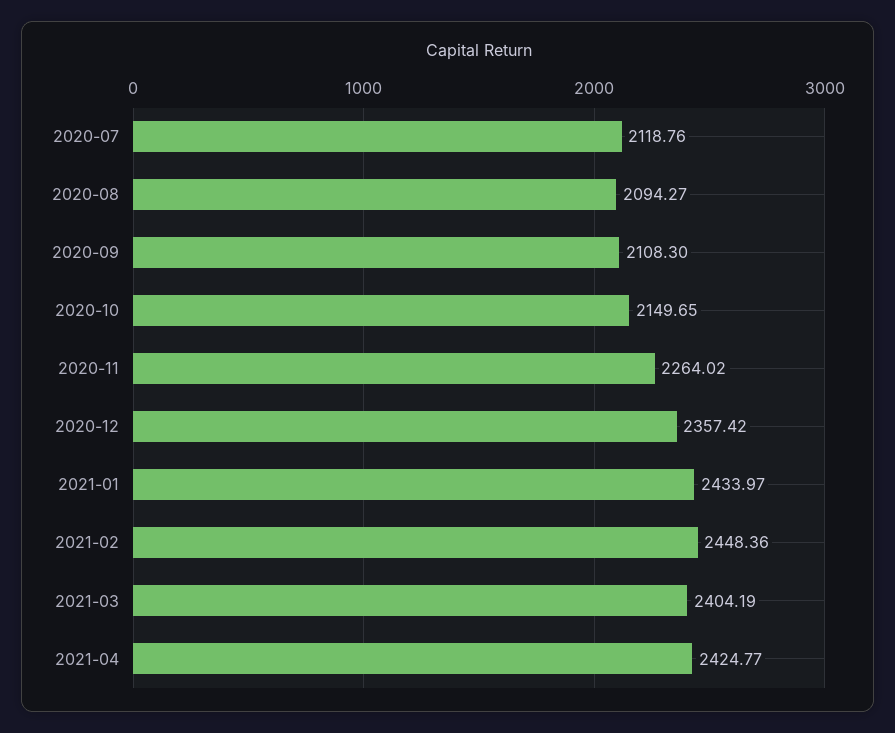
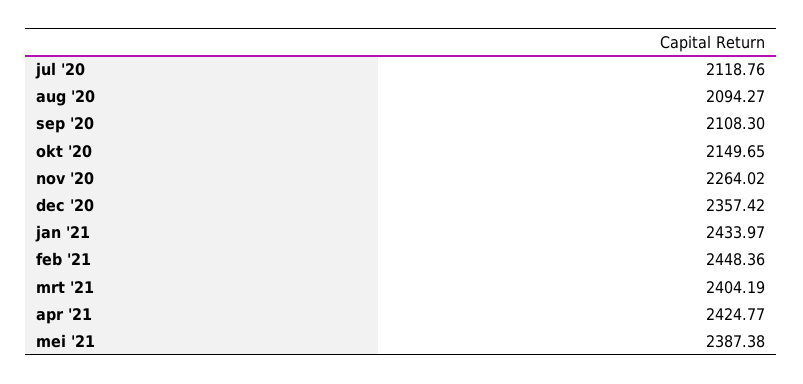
mei '21: none -> 2387.38

